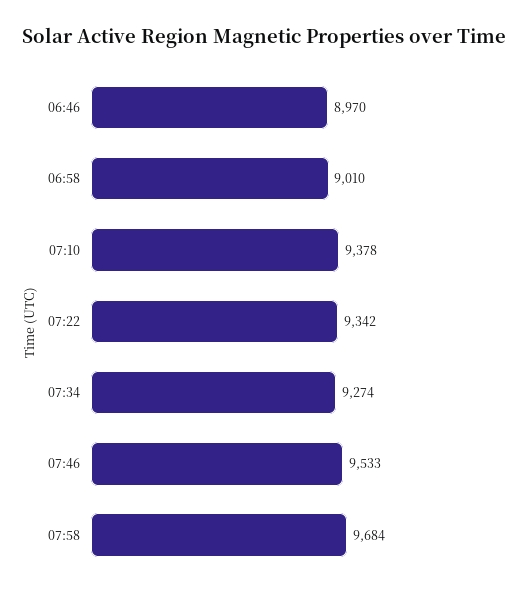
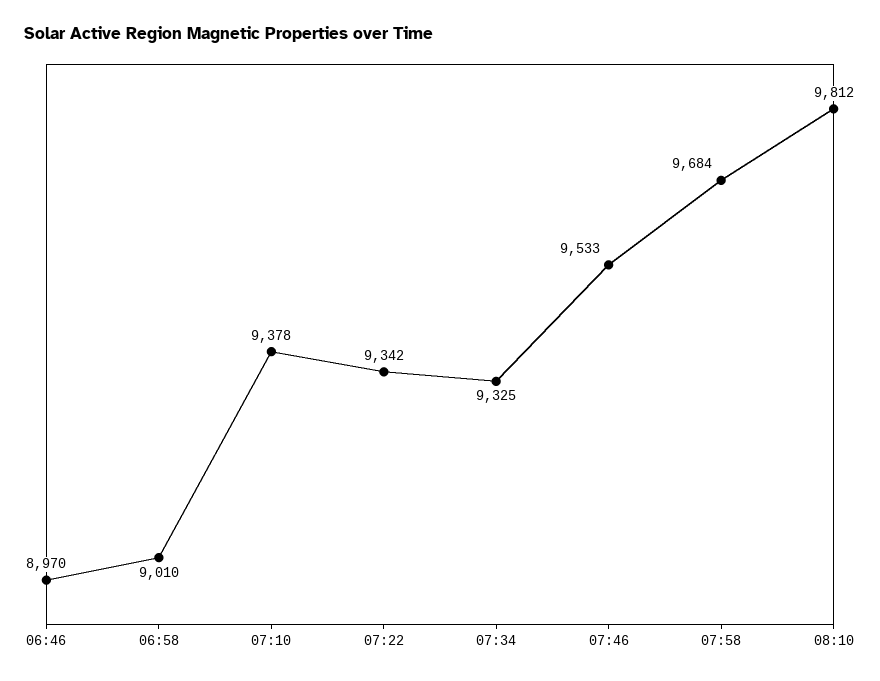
07:34: 9274 -> 9325
08:10: none -> 9812

